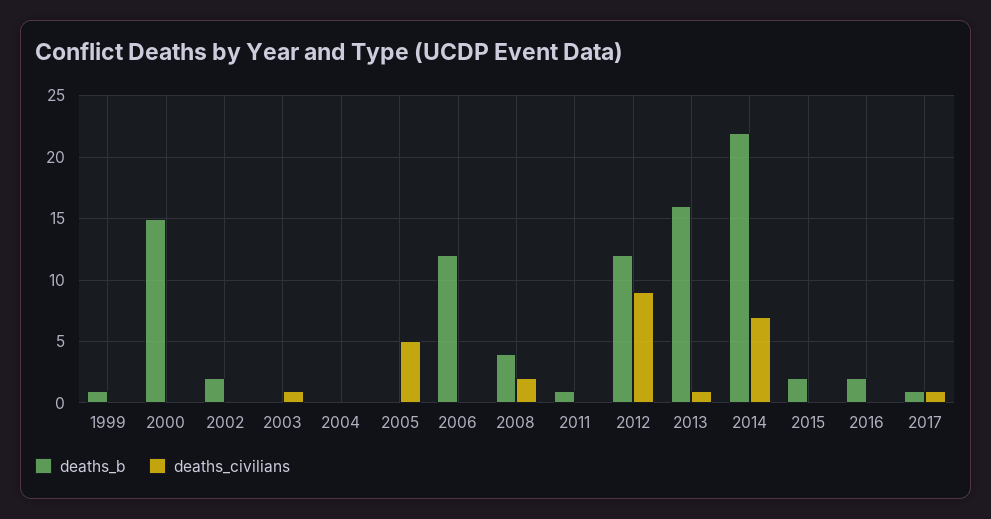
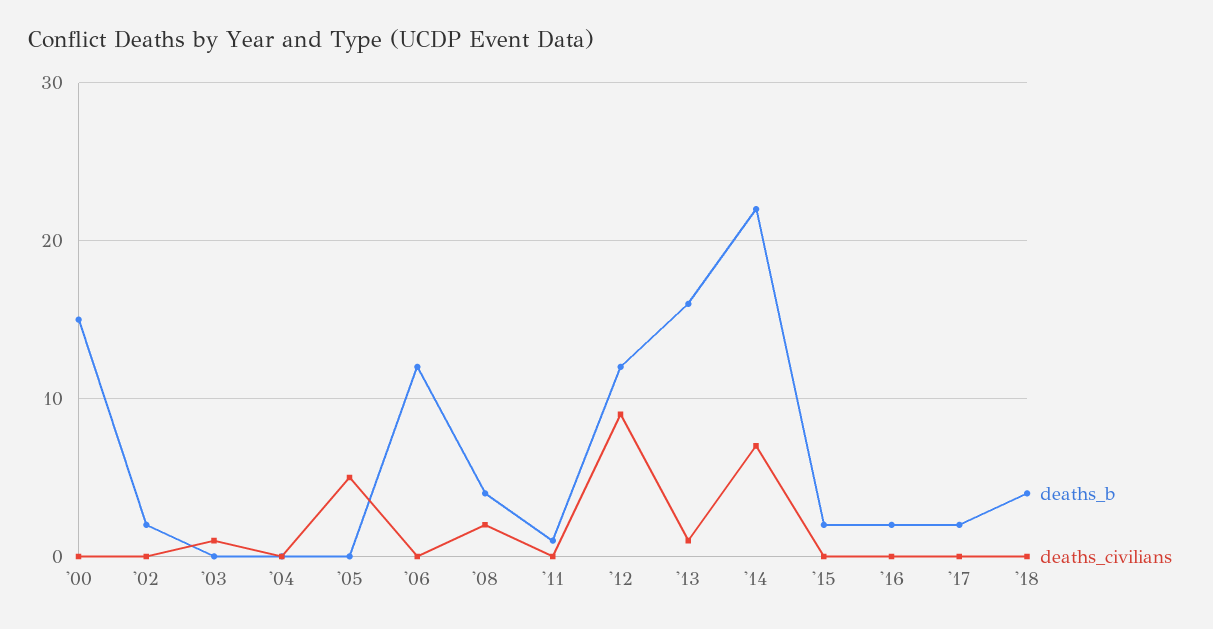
deaths_b, 1999: 1 -> none
deaths_civilians, 1999: 0 -> none
deaths_b, 2017: 1 -> 2
deaths_civilians, 2017: 1 -> 0
deaths_b, '18: none -> 4
deaths_civilians, '18: none -> 0

